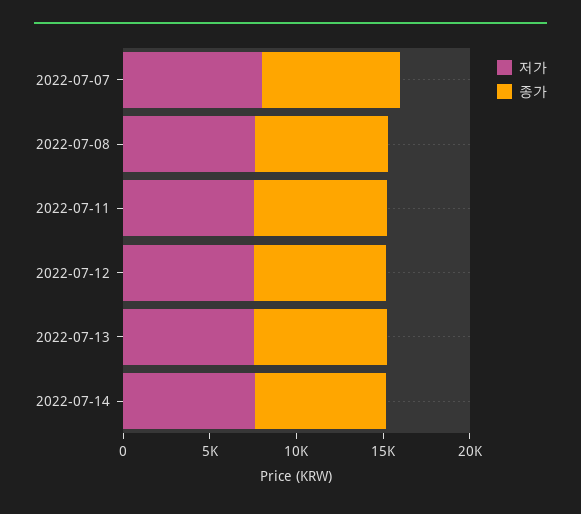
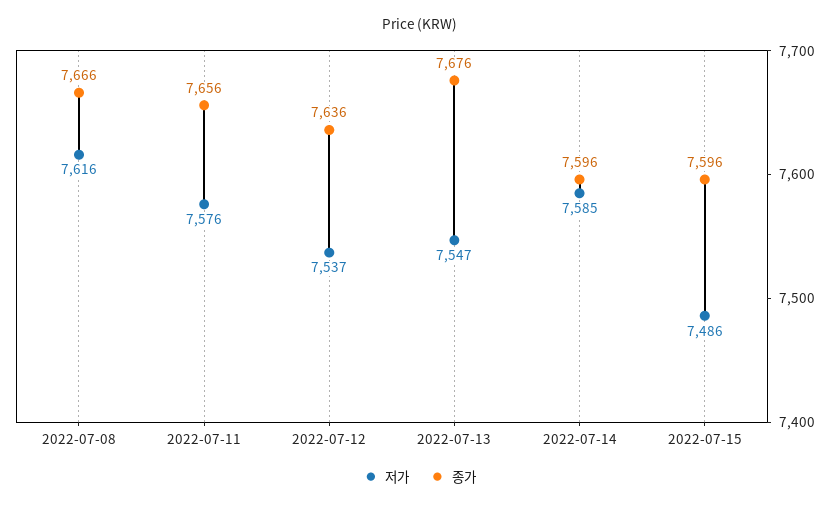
저가, 2022-07-07: 8000 -> none
종가, 2022-07-07: 8000 -> none
저가, 2022-07-15: none -> 7486
종가, 2022-07-15: none -> 7596

